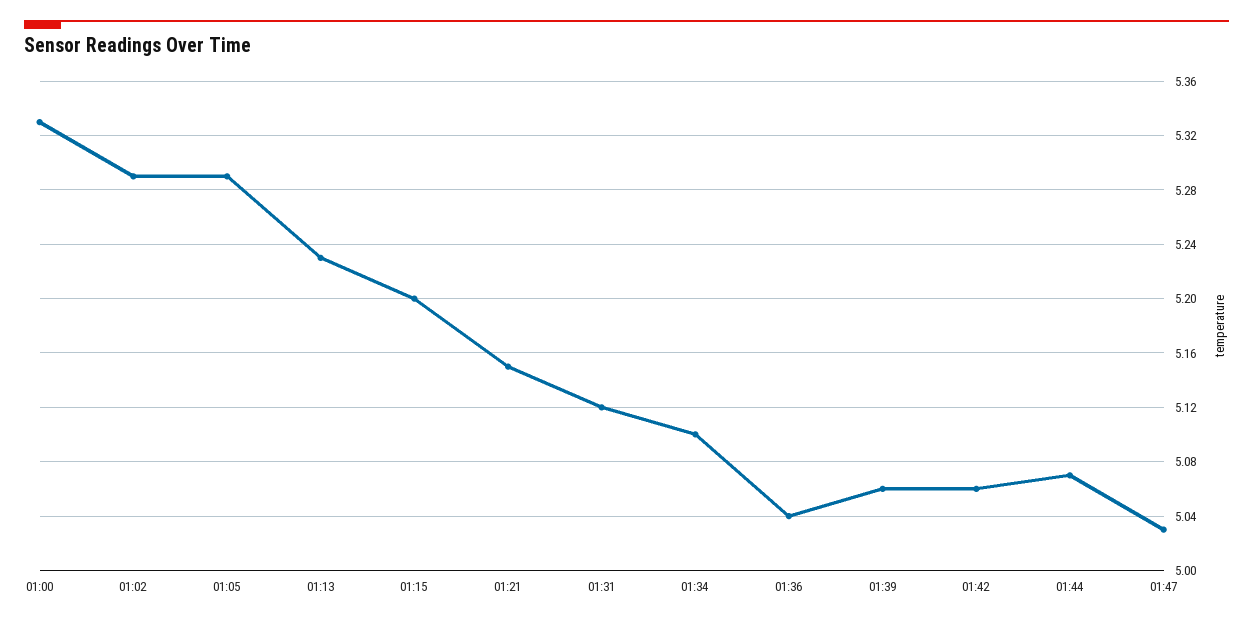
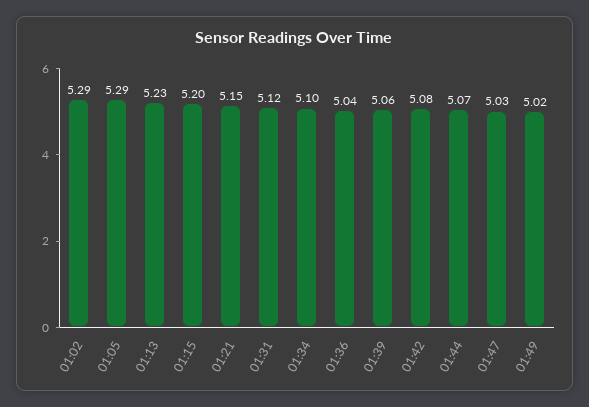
01:00: 5.33 -> none
01:42: 5.06 -> 5.08
01:49: none -> 5.02

